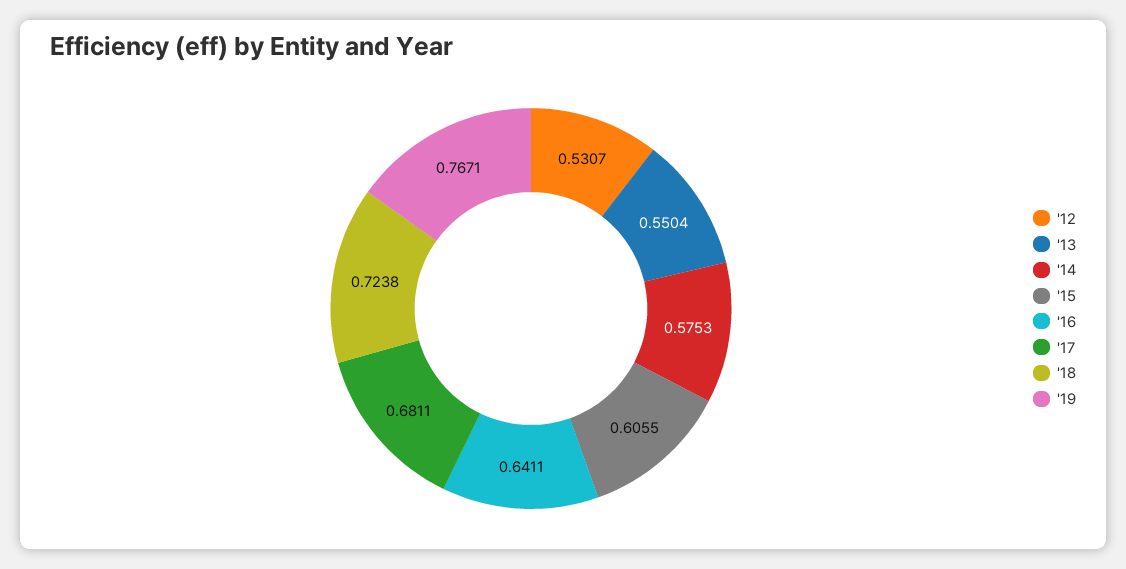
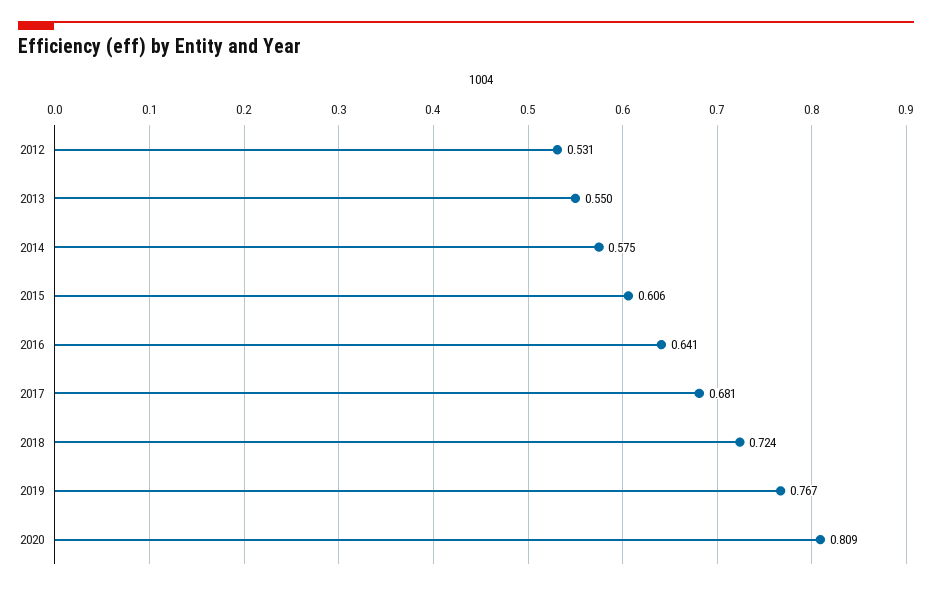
2020: none -> 0.809

